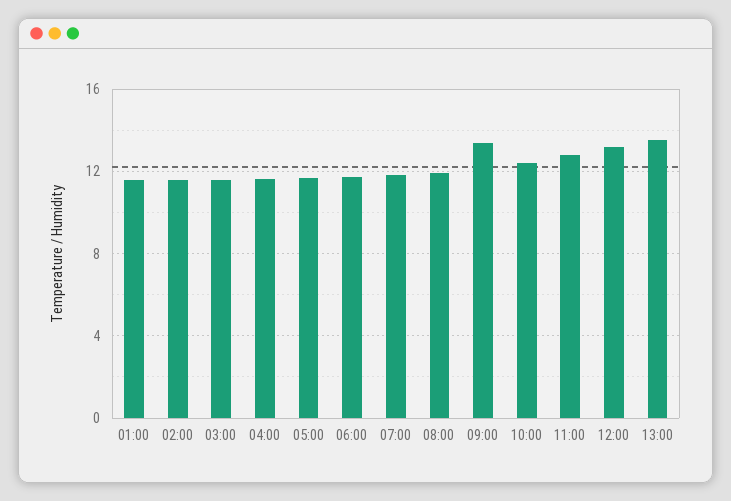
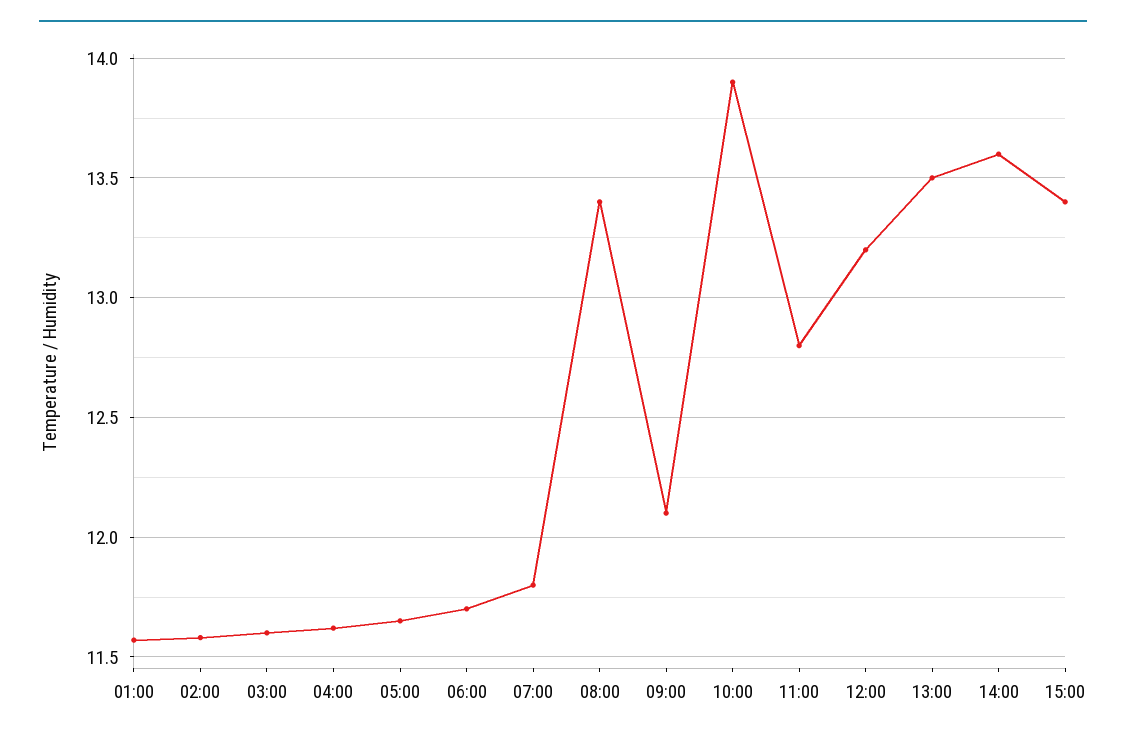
08:00: 12 -> 13.4
09:00: 13.5 -> 12.1
10:00: 12.5 -> 13.9
14:00: none -> 13.6
15:00: none -> 13.4

